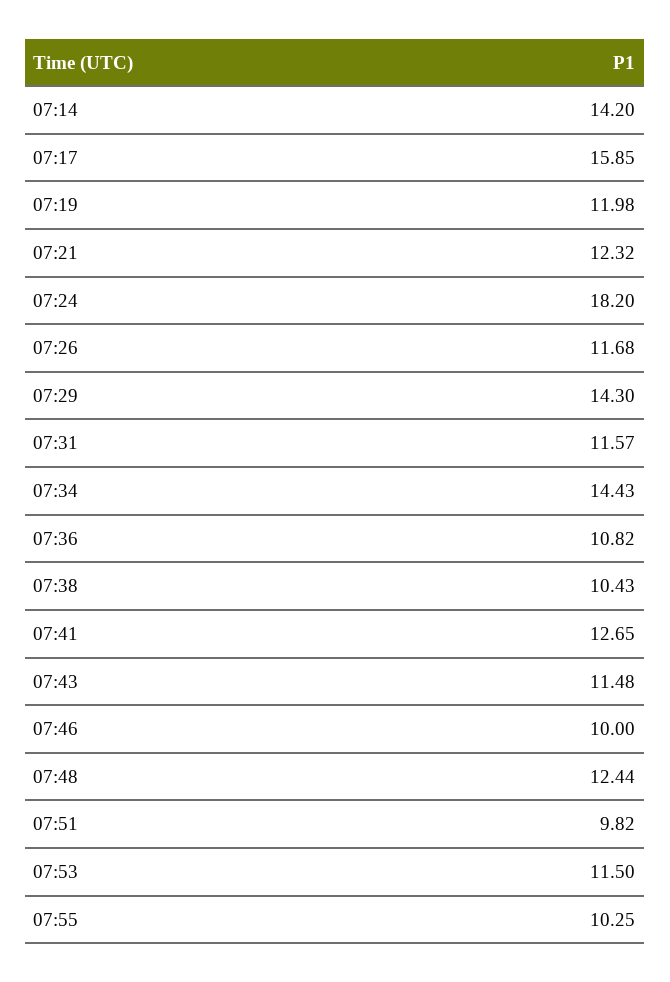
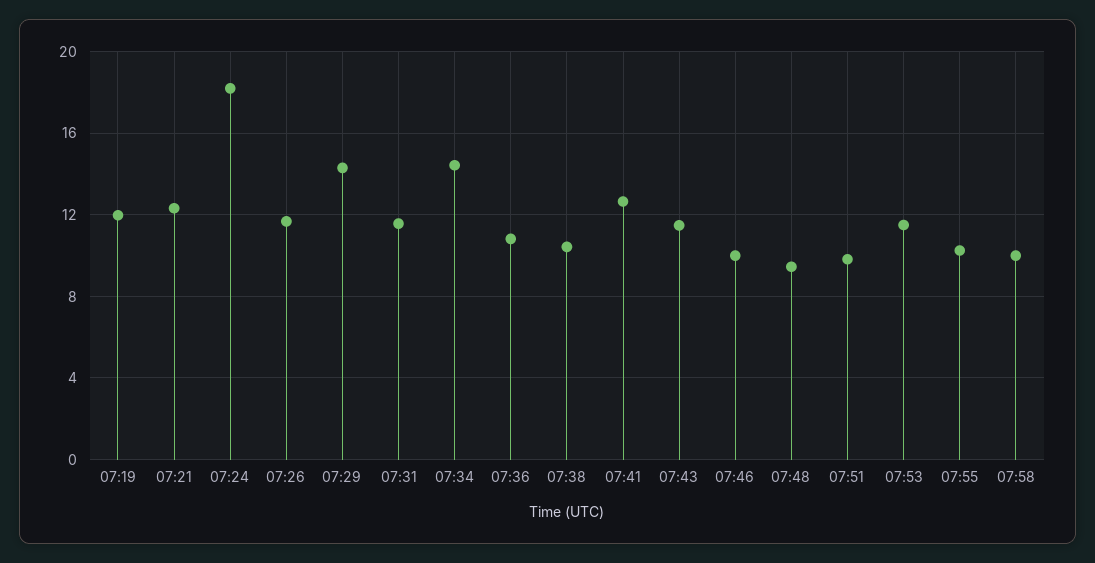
07:14: 14.2 -> none
07:17: 15.85 -> none
07:48: 12.44 -> 9.5
07:58: none -> 10

